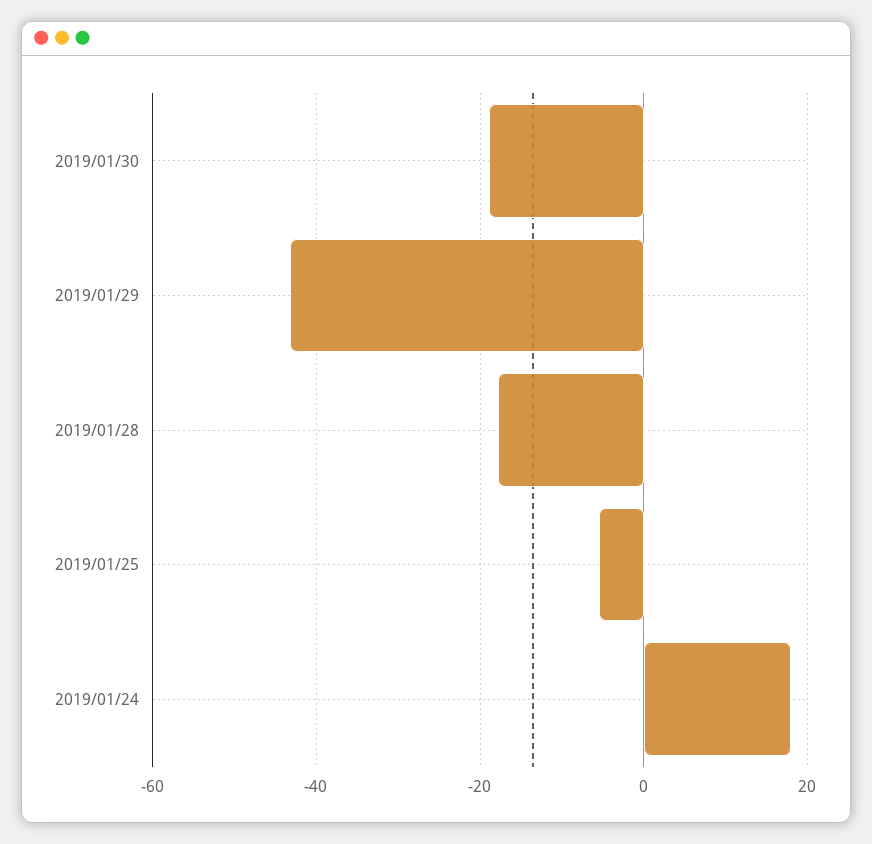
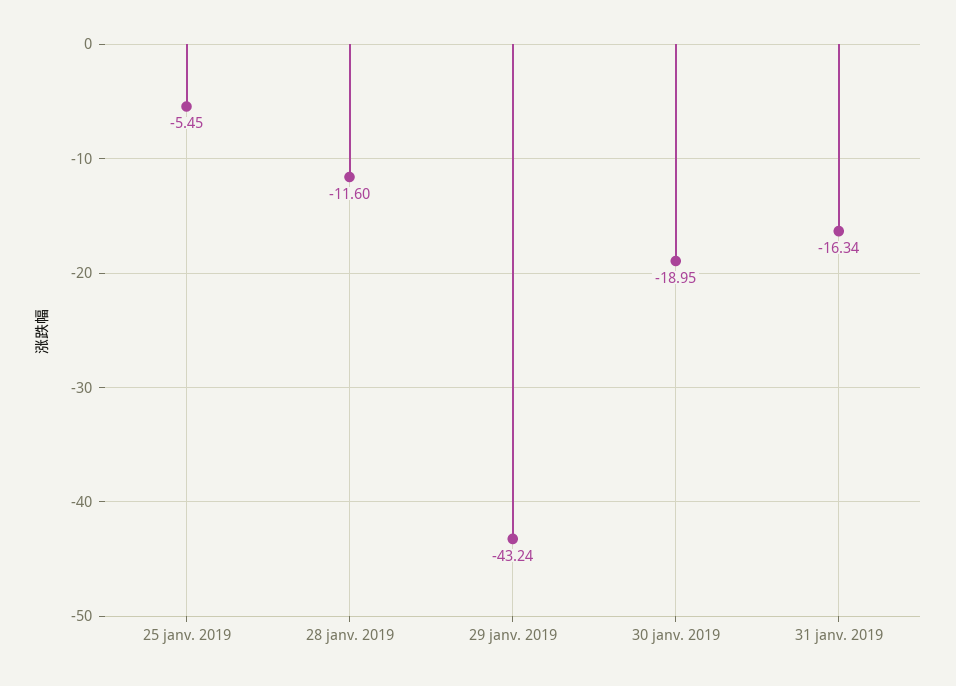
2019/01/28: -18 -> -11.6
2019/01/24: 18 -> none
31 janv. 2019: none -> -16.34

